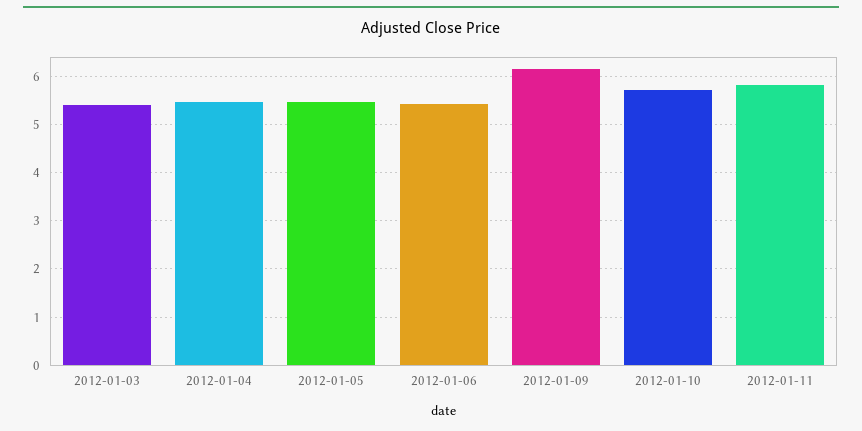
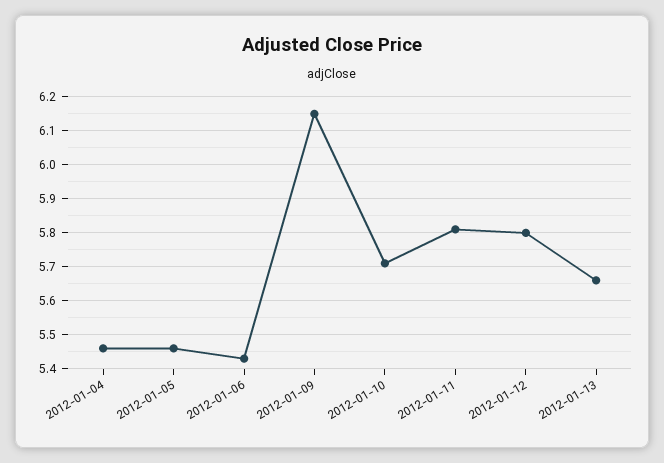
2012-01-03: 5.4 -> none
2012-01-12: none -> 5.8
2012-01-13: none -> 5.65

